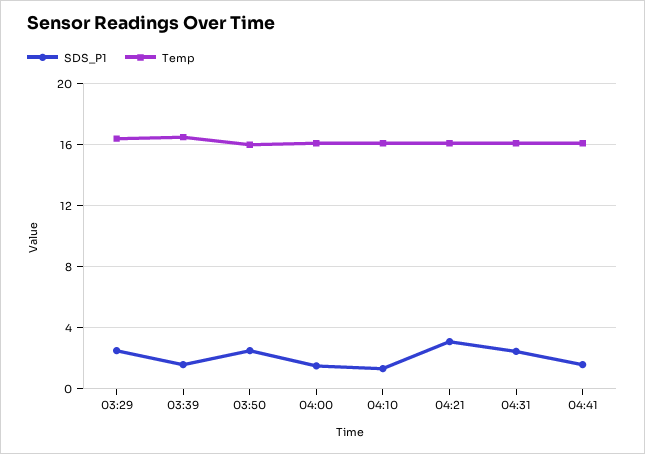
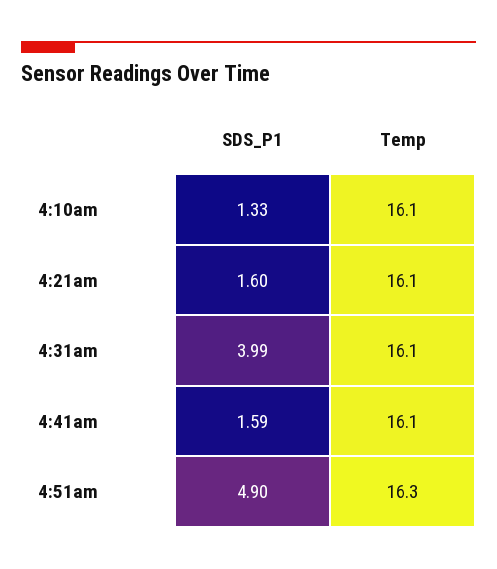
SDS_P1, 03:29: 2.5 -> none
Temp, 03:29: 16.5 -> none
SDS_P1, 03:39: 1.5 -> none
Temp, 03:39: 16.5 -> none
SDS_P1, 03:50: 2.5 -> none
Temp, 03:50: 16 -> none
SDS_P1, 04:00: 1.5 -> none
Temp, 04:00: 16 -> none
SDS_P1, 04:21: 3 -> 1.6
SDS_P1, 04:31: 2.5 -> 3.99
SDS_P1, 4:51am: none -> 4.9
Temp, 4:51am: none -> 16.3

